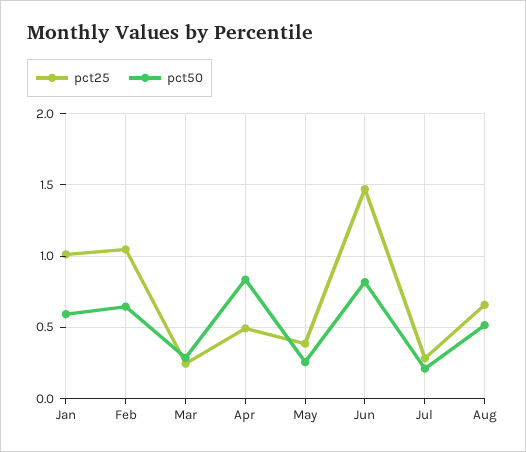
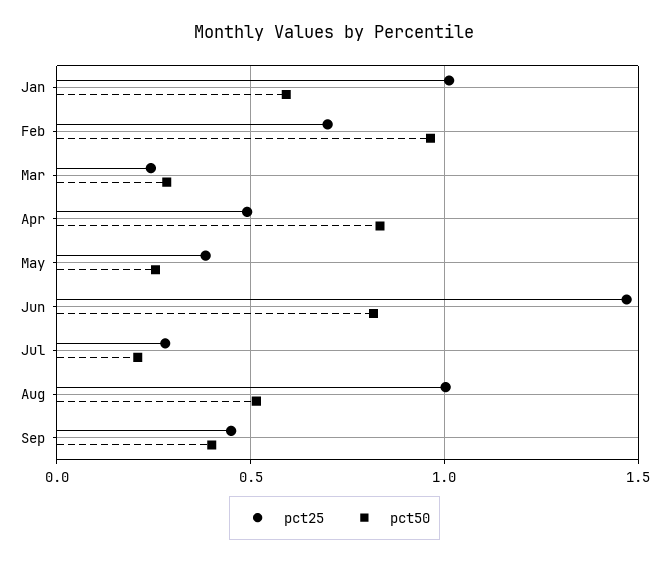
pct25, Feb: 1.05 -> 0.7
pct50, Feb: 0.65 -> 0.95
pct25, Aug: 0.65 -> 1
pct25, Sep: none -> 0.45
pct50, Sep: none -> 0.4

